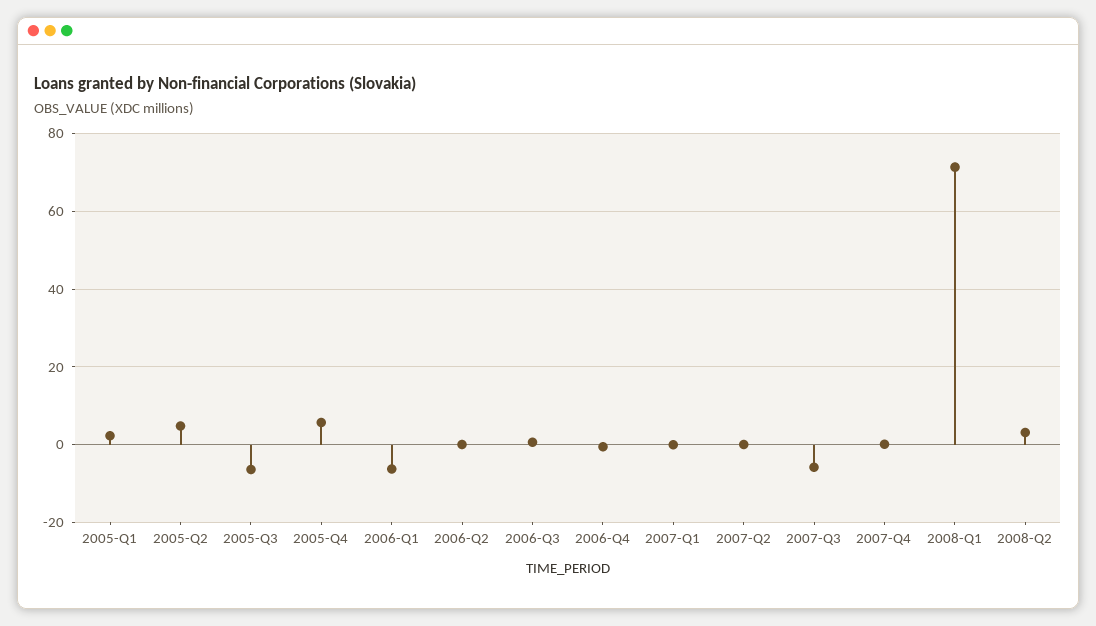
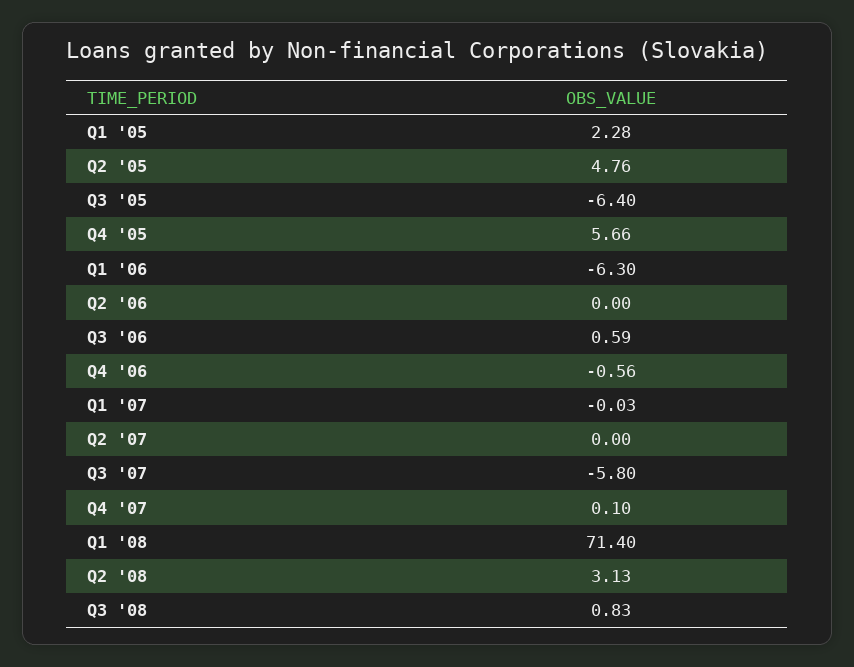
Q3 '08: none -> 0.83

